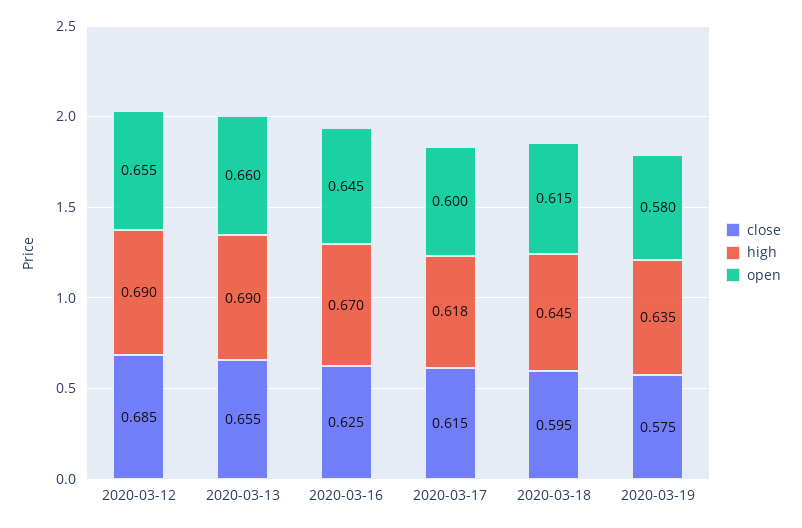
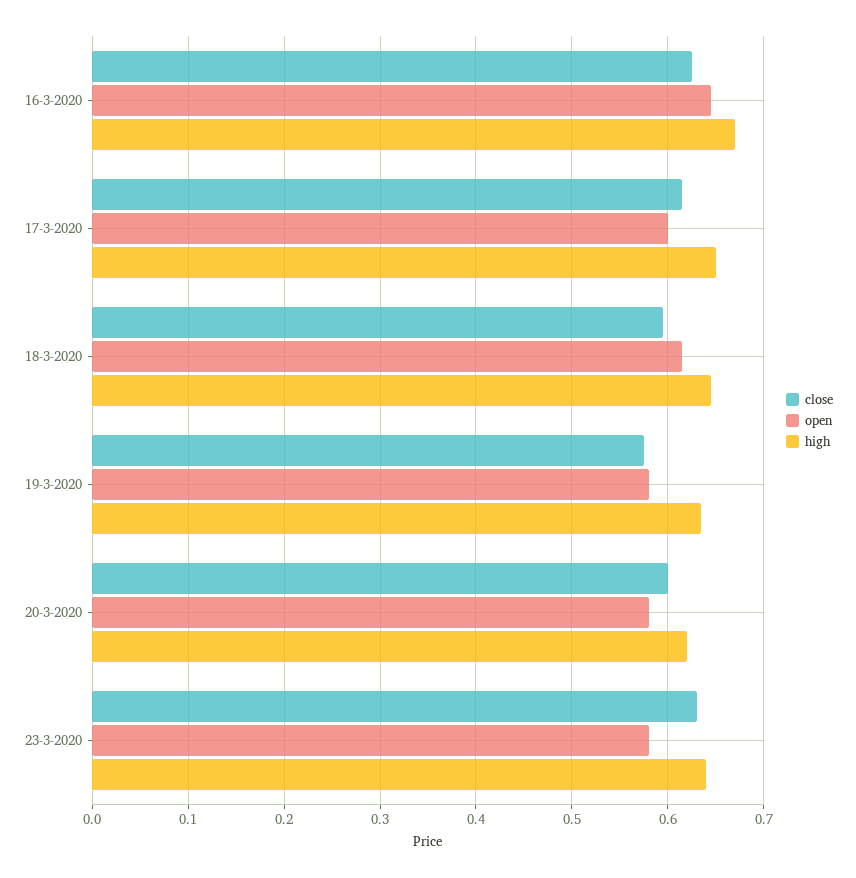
close, 2020-03-12: 0.685 -> none
high, 2020-03-12: 0.69 -> none
open, 2020-03-12: 0.655 -> none
close, 2020-03-13: 0.655 -> none
high, 2020-03-13: 0.69 -> none
open, 2020-03-13: 0.66 -> none
high, 2020-03-17: 0.618 -> 0.65
close, 20-3-2020: none -> 0.6
open, 20-3-2020: none -> 0.58
high, 20-3-2020: none -> 0.62
close, 23-3-2020: none -> 0.63
open, 23-3-2020: none -> 0.58
high, 23-3-2020: none -> 0.64

